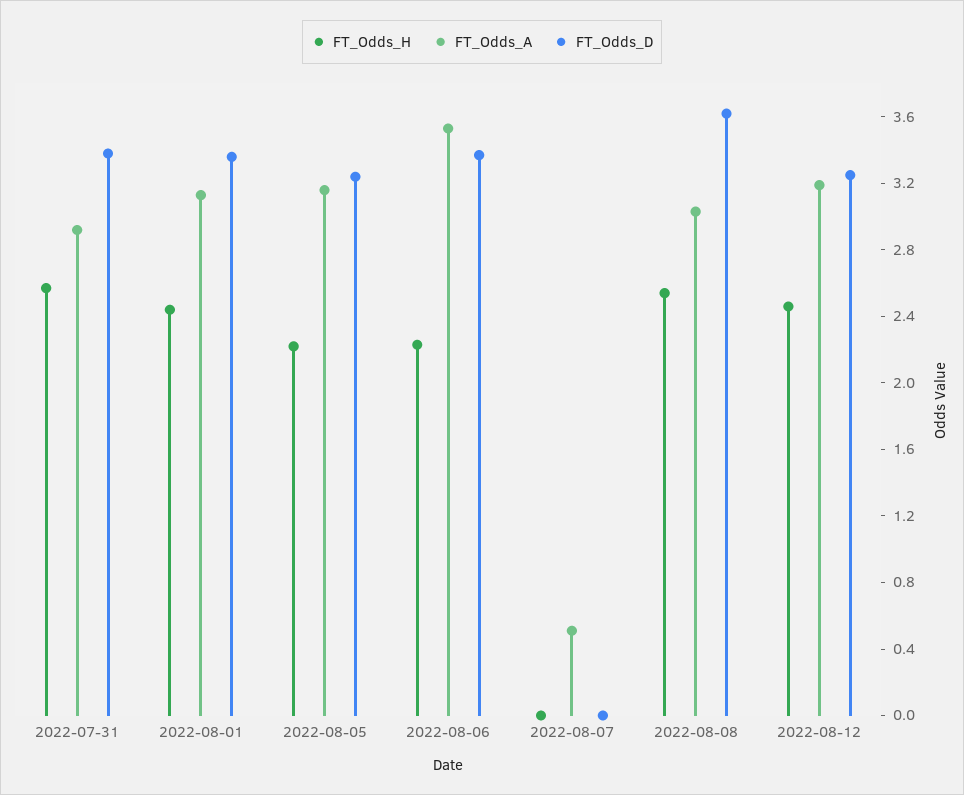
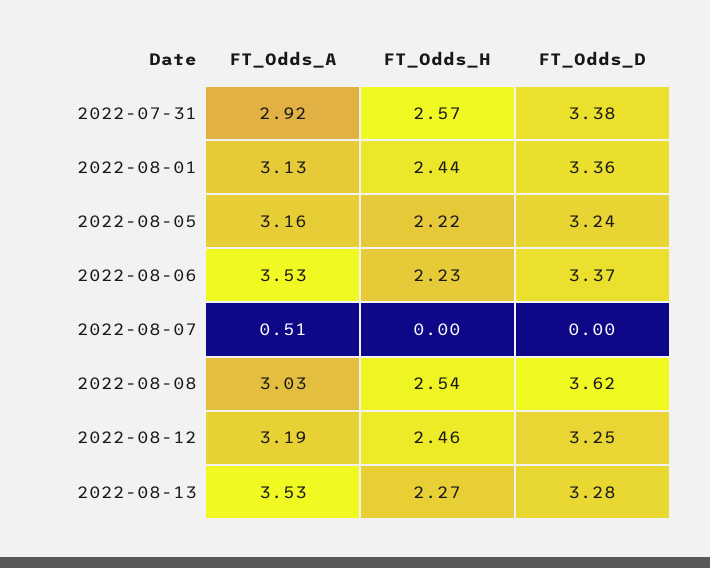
FT_Odds_A, 2022-08-13: none -> 3.53
FT_Odds_H, 2022-08-13: none -> 2.27
FT_Odds_D, 2022-08-13: none -> 3.28

